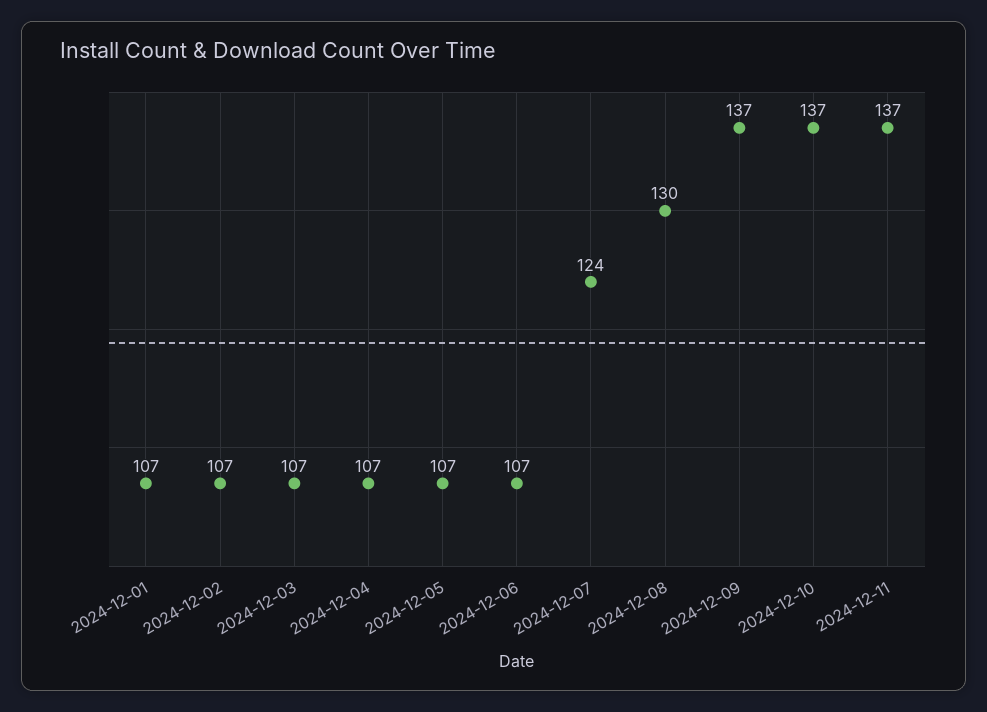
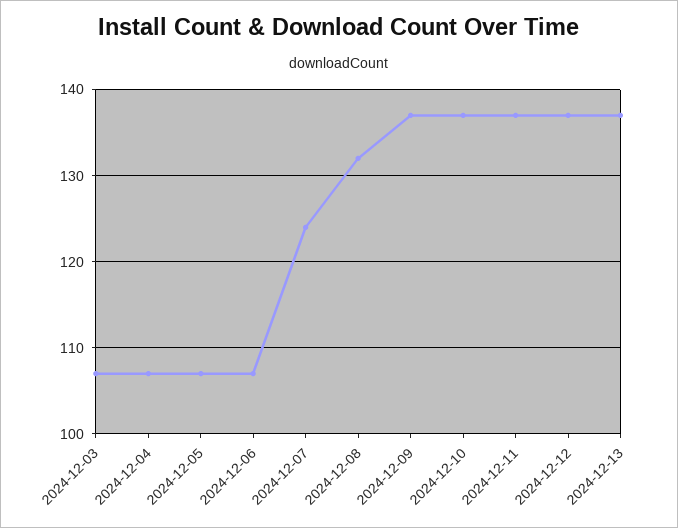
2024-12-01: 107 -> none
2024-12-02: 107 -> none
2024-12-08: 130 -> 132
2024-12-12: none -> 137
2024-12-13: none -> 137

